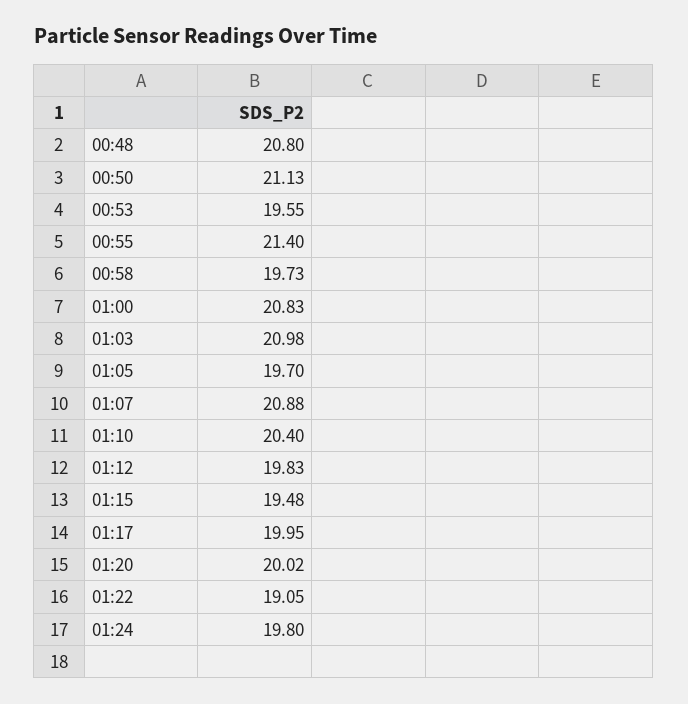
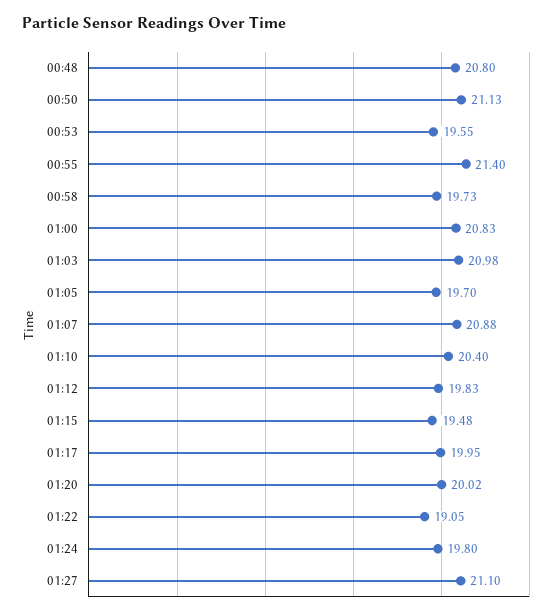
01:27: none -> 21.1

